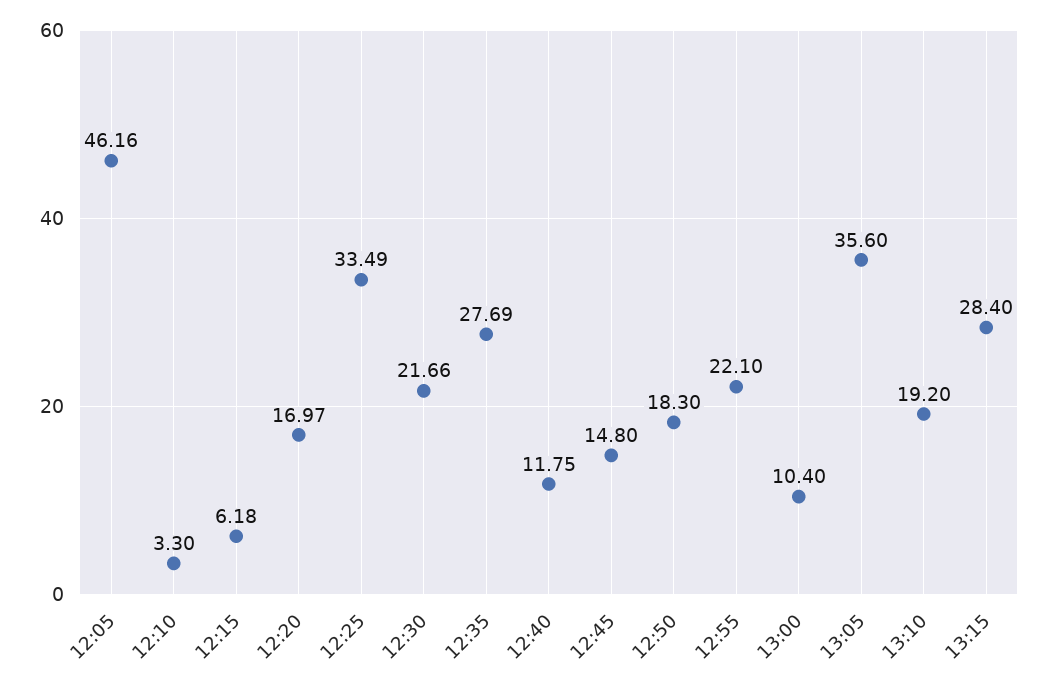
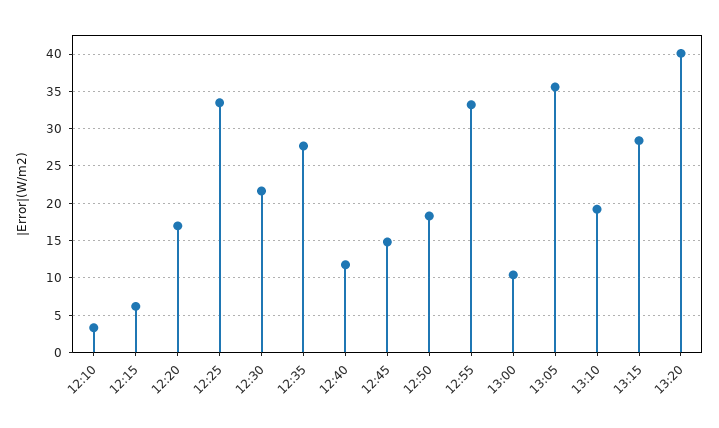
12:05: 46.16 -> none
12:55: 22.1 -> 33
13:20: none -> 40

